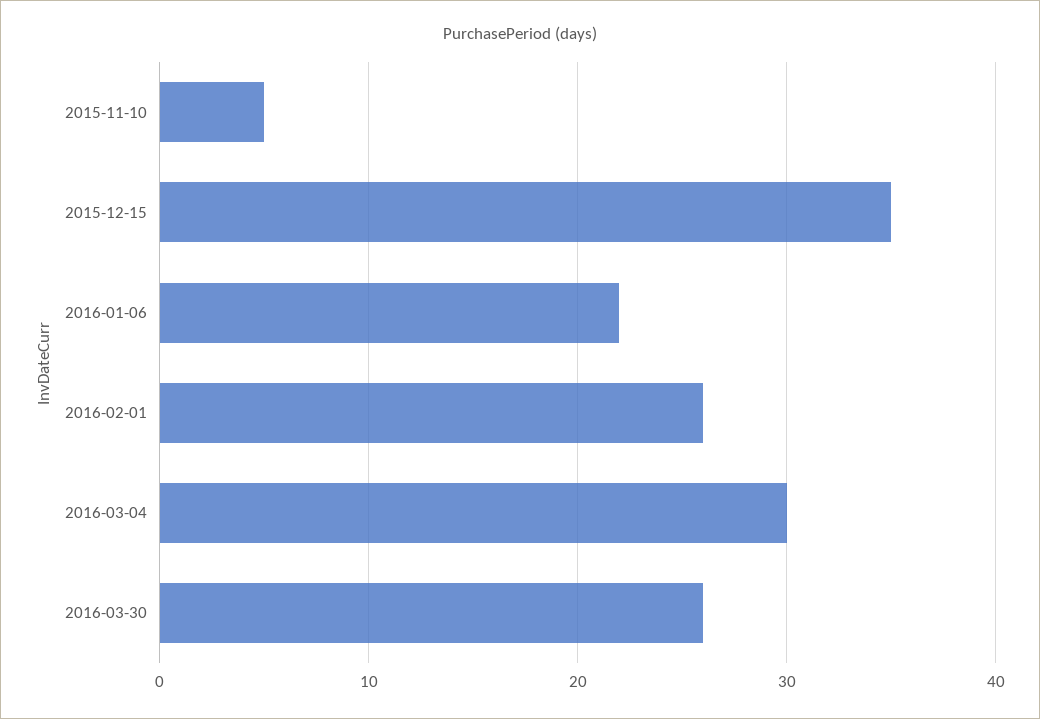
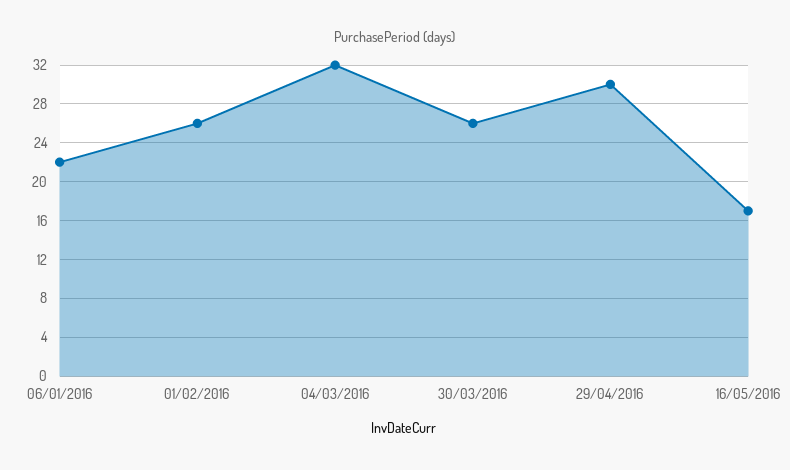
2015-11-10: 5 -> none
2015-12-15: 35 -> none
2016-03-04: 30 -> 32
29/04/2016: none -> 30
16/05/2016: none -> 17

